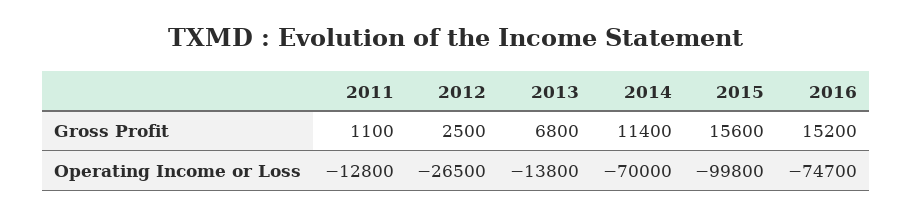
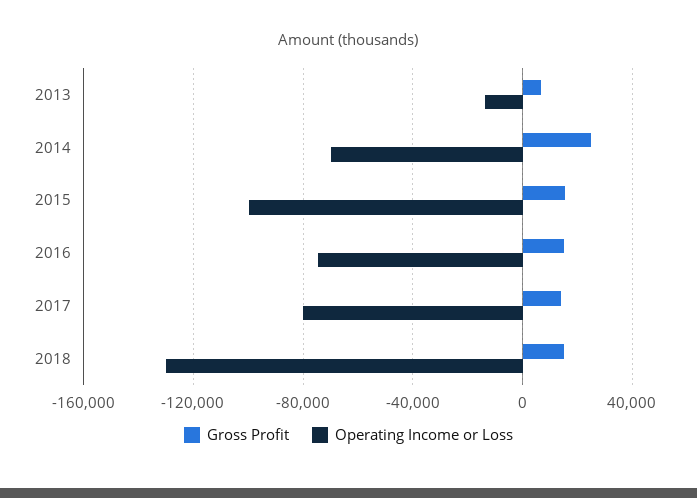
Gross Profit, 2011: 1100 -> none
Gross Profit, 2012: 2500 -> none
Gross Profit, 2014: 11400 -> 25000
Operating Income or Loss, 2011: -12800 -> none
Operating Income or Loss, 2012: -26500 -> none
Gross Profit, 2017: none -> 15000
Operating Income or Loss, 2017: none -> -80000
Gross Profit, 2018: none -> 15000
Operating Income or Loss, 2018: none -> -130000

